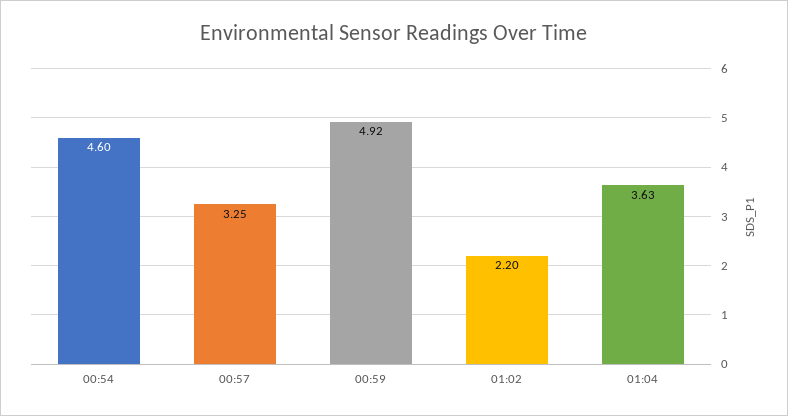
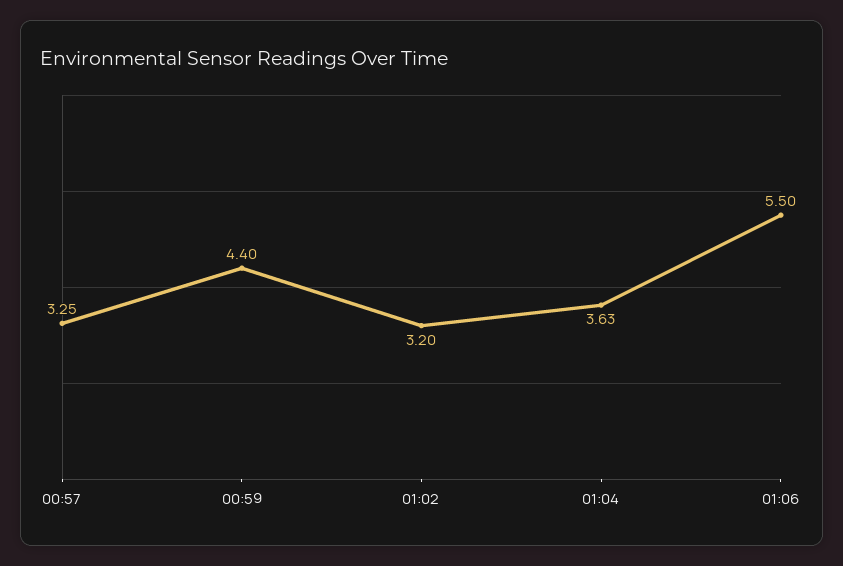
00:54: 4.6 -> none
00:59: 4.92 -> 4.4
01:02: 2.2 -> 3.2
01:06: none -> 5.5

